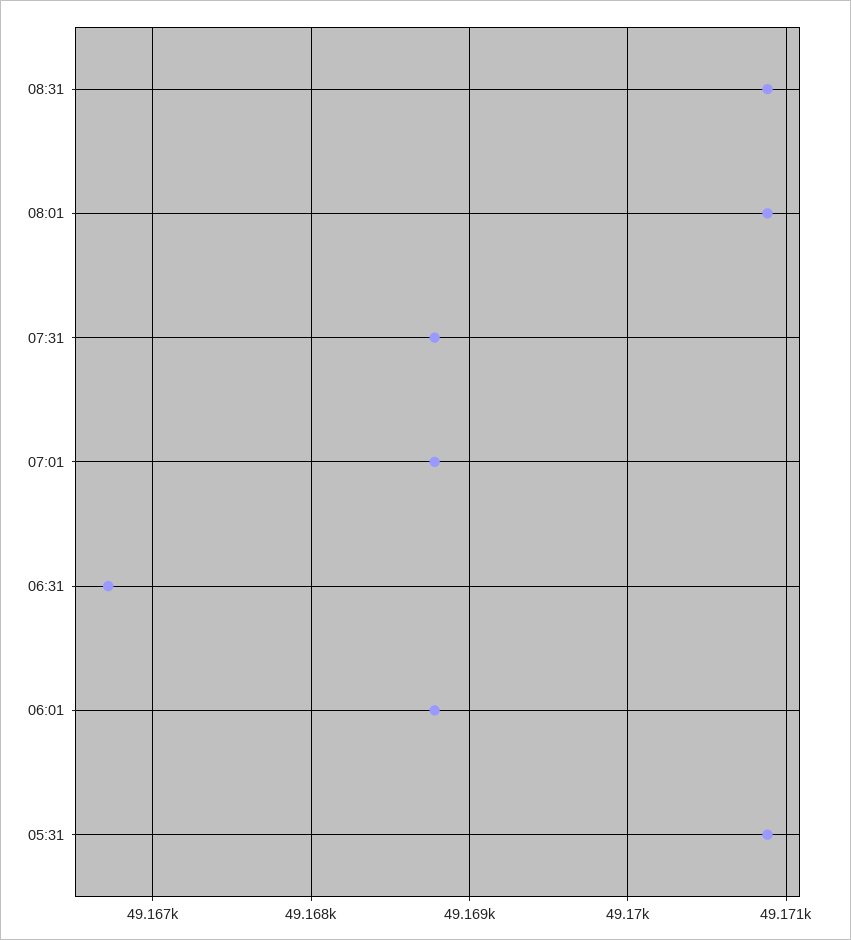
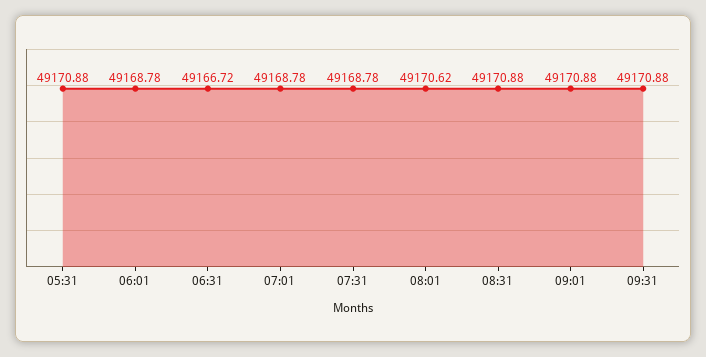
08:01: 49170.9 -> 49170.62
09:01: none -> 49170.88
09:31: none -> 49170.88

